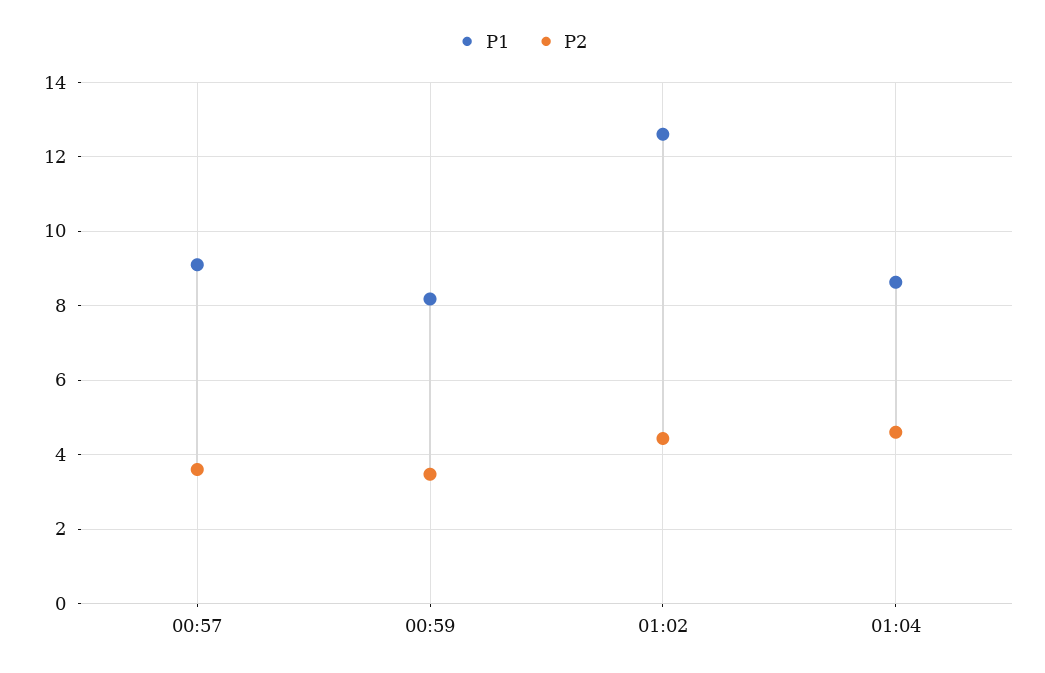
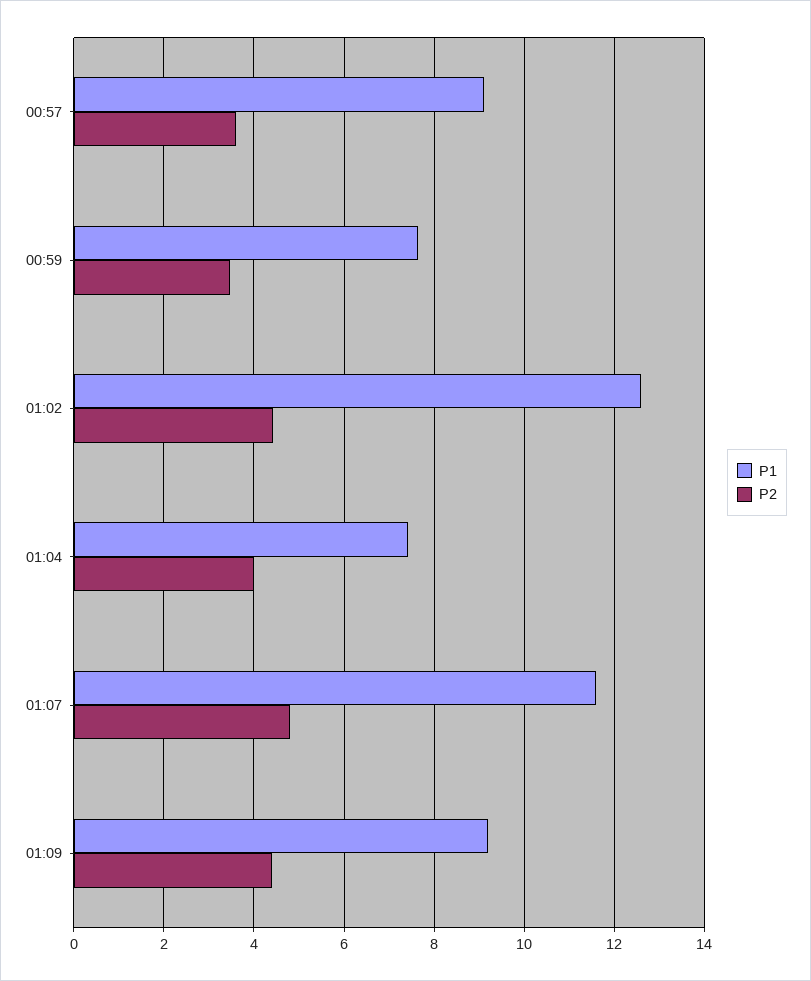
P1, 00:59: 8.2 -> 7.6
P1, 01:04: 8.6 -> 7.4
P2, 01:04: 4.6 -> 4
P1, 01:07: none -> 11.6
P2, 01:07: none -> 4.8
P1, 01:09: none -> 9.2
P2, 01:09: none -> 4.4

